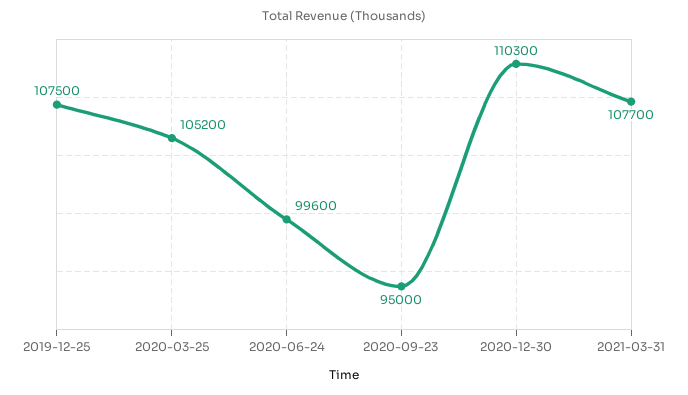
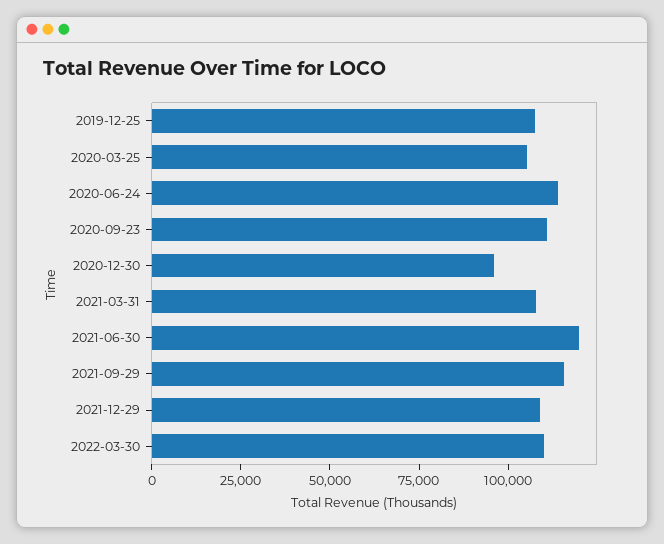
2020-06-24: 99600 -> 115000
2020-09-23: 95000 -> 110000
2020-12-30: 110300 -> 95000
2021-06-30: none -> 120000
2021-09-29: none -> 115000
2021-12-29: none -> 110000
2022-03-30: none -> 110000

